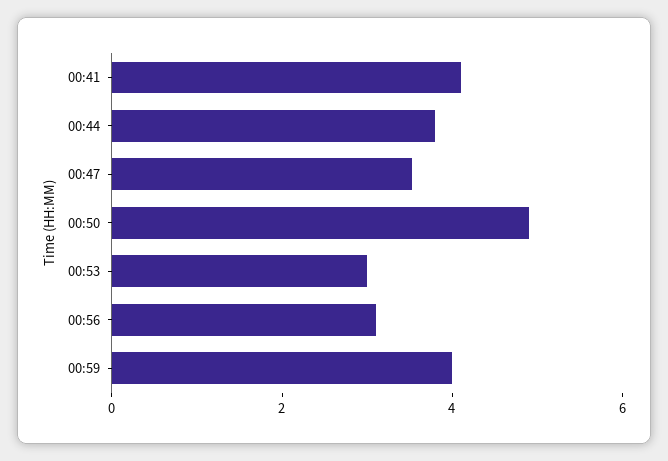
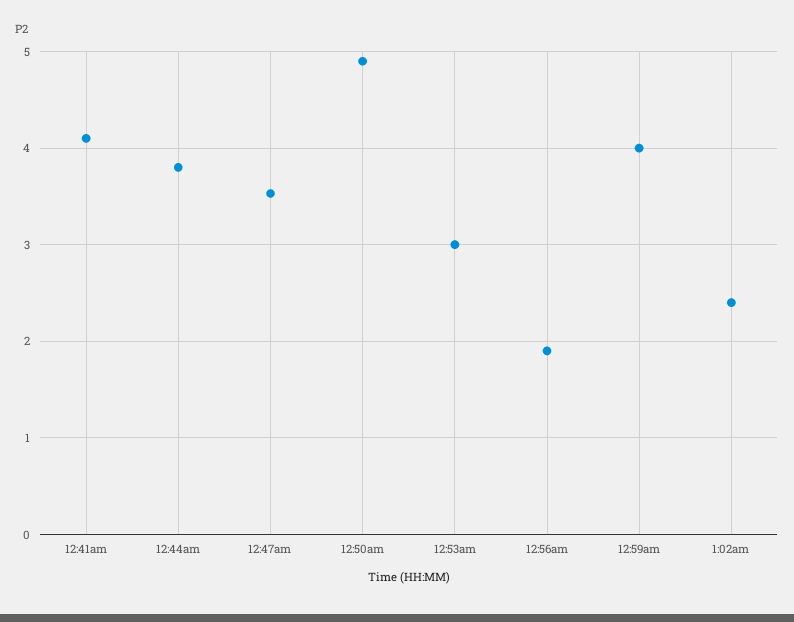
00:56: 3 -> 1.9
1:02am: none -> 2.4

